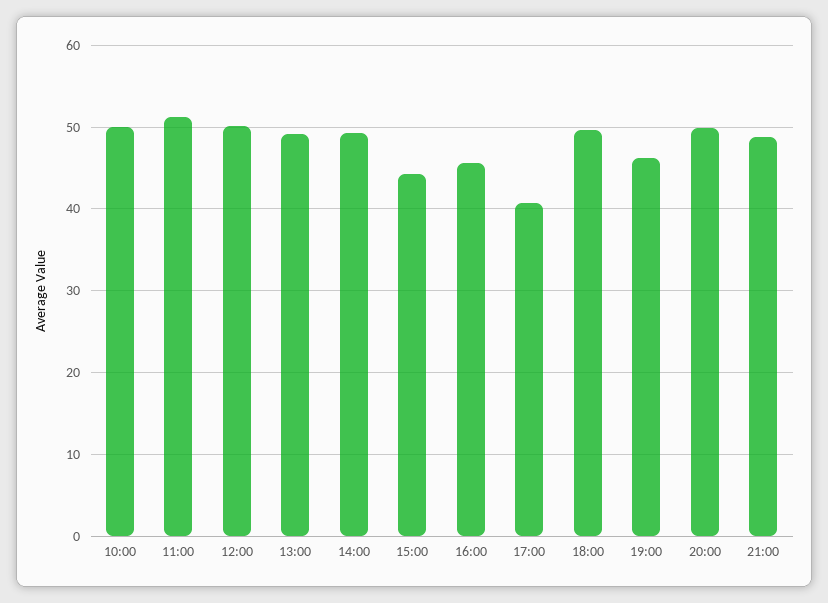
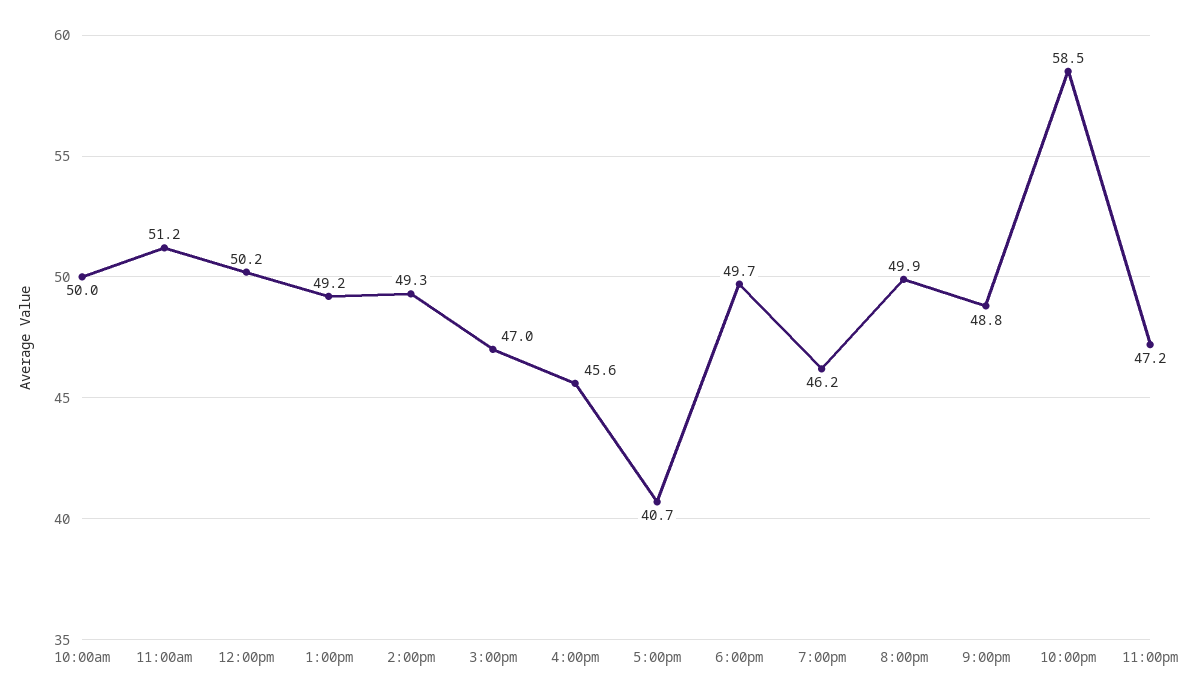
15:00: 44 -> 47
10:00pm: none -> 58.5
11:00pm: none -> 47.2

